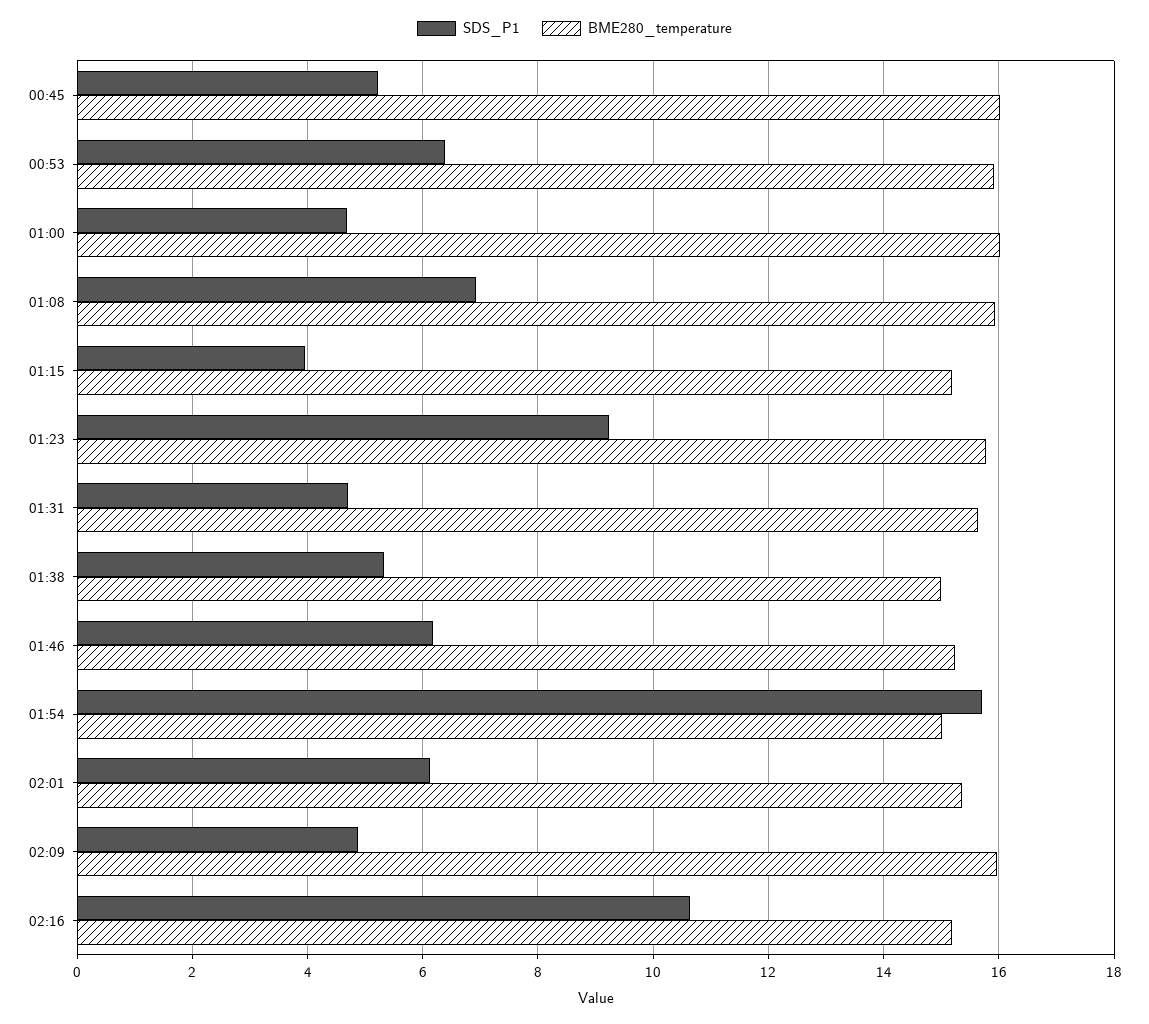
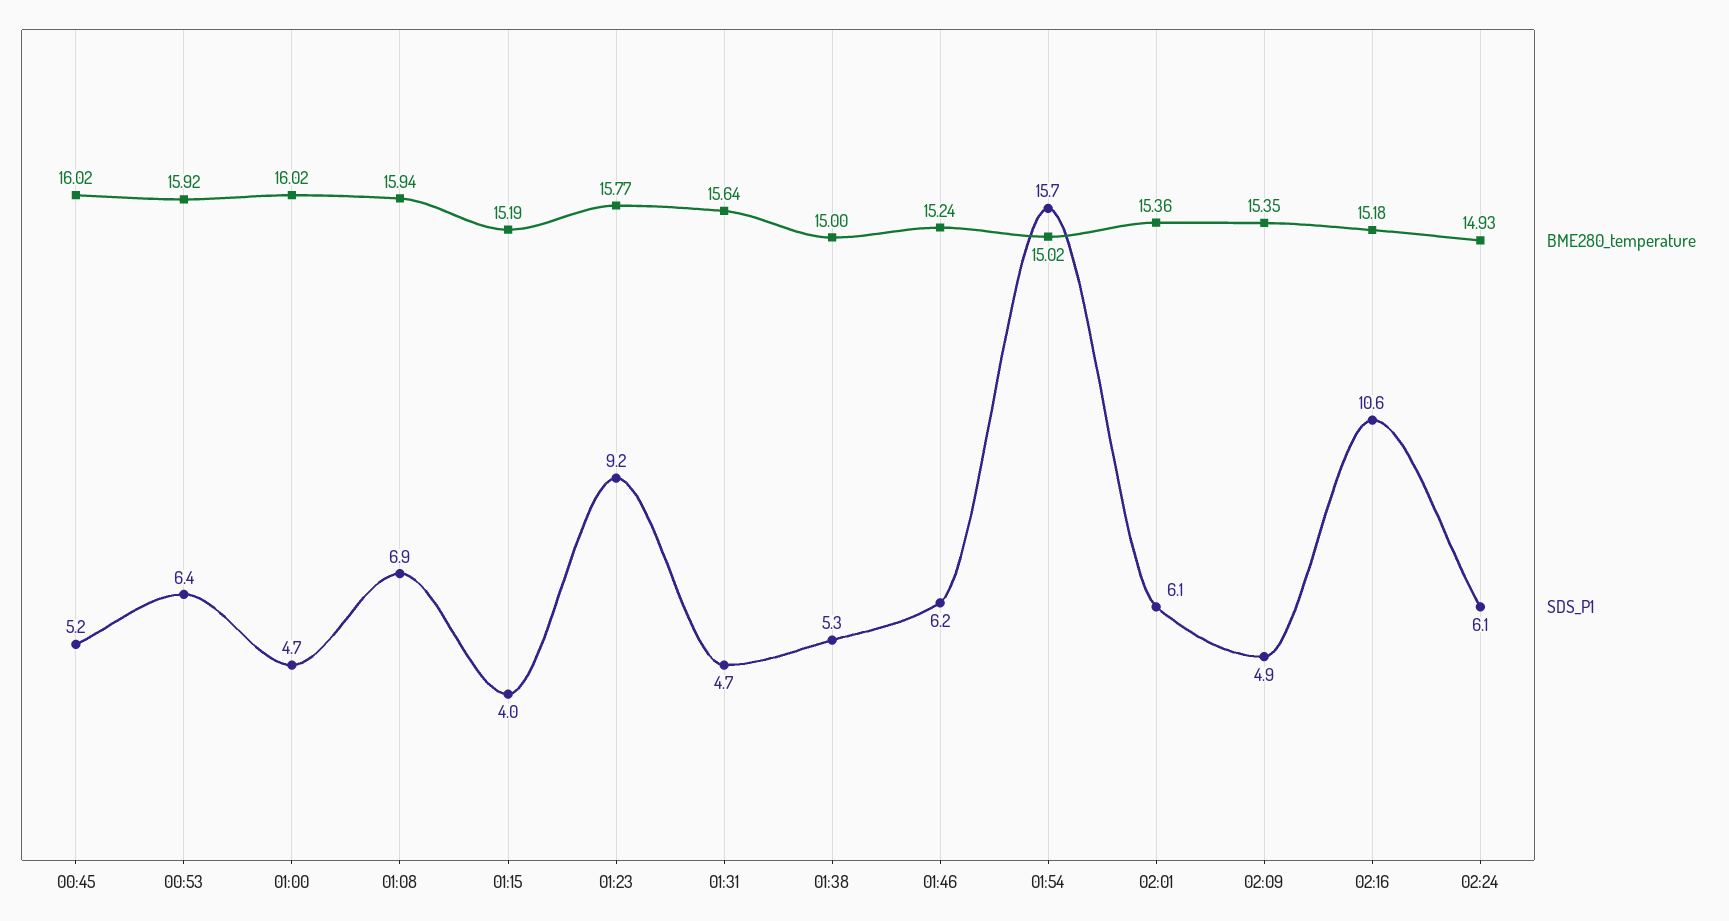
BME280_temperature, 02:09: 16 -> 15.35
BME280_temperature, 02:24: none -> 14.93
SDS_P1, 02:24: none -> 6.1

